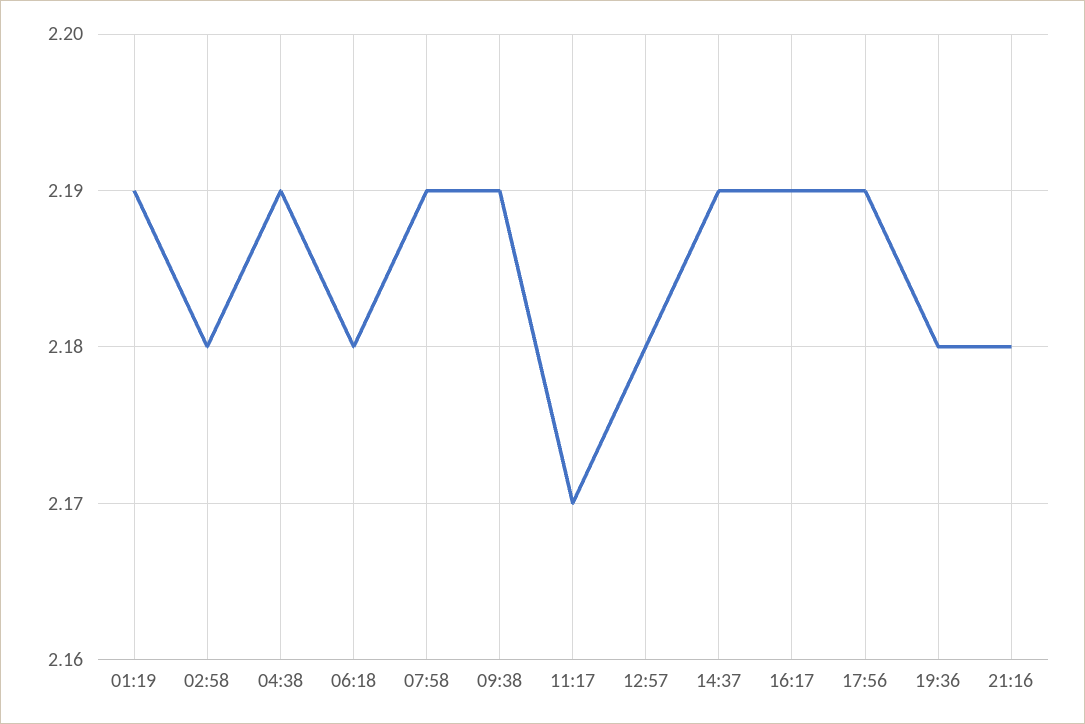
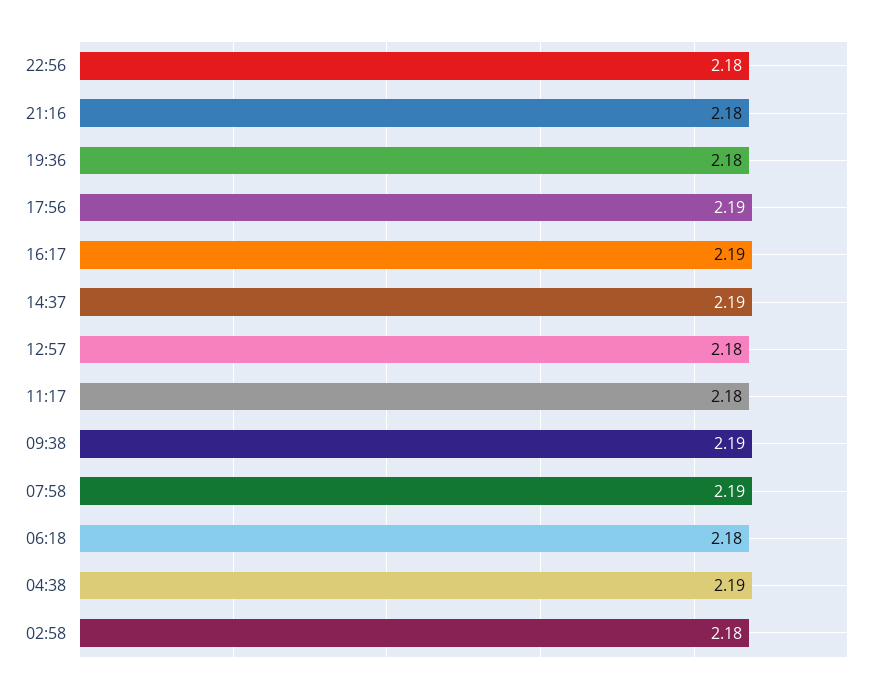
01:19: 2.19 -> none
11:17: 2.17 -> 2.18
22:56: none -> 2.18

